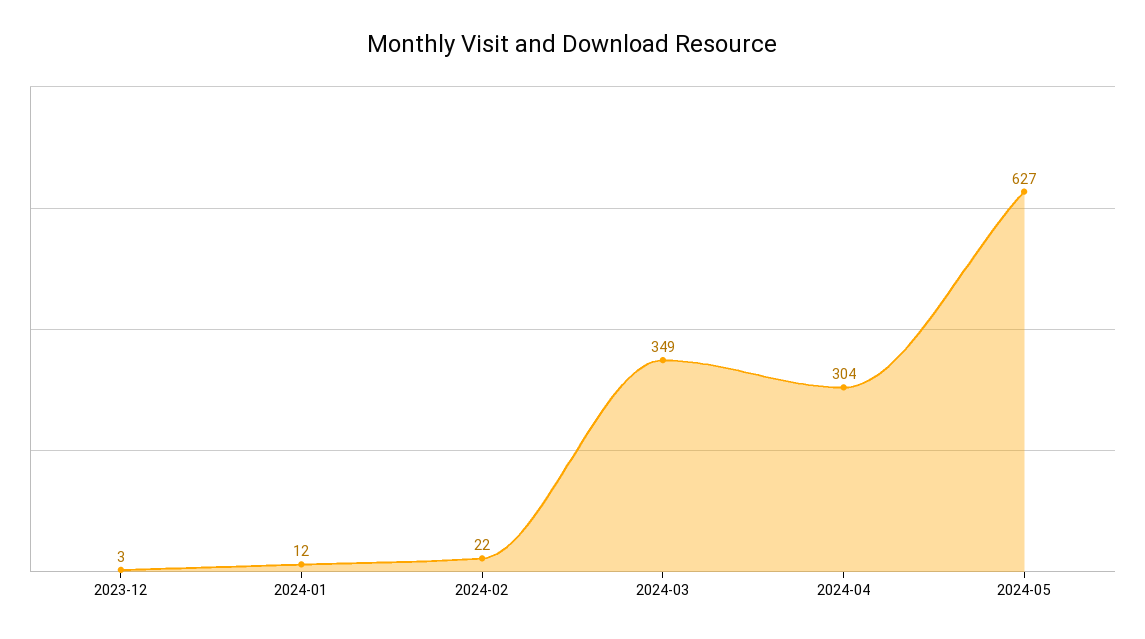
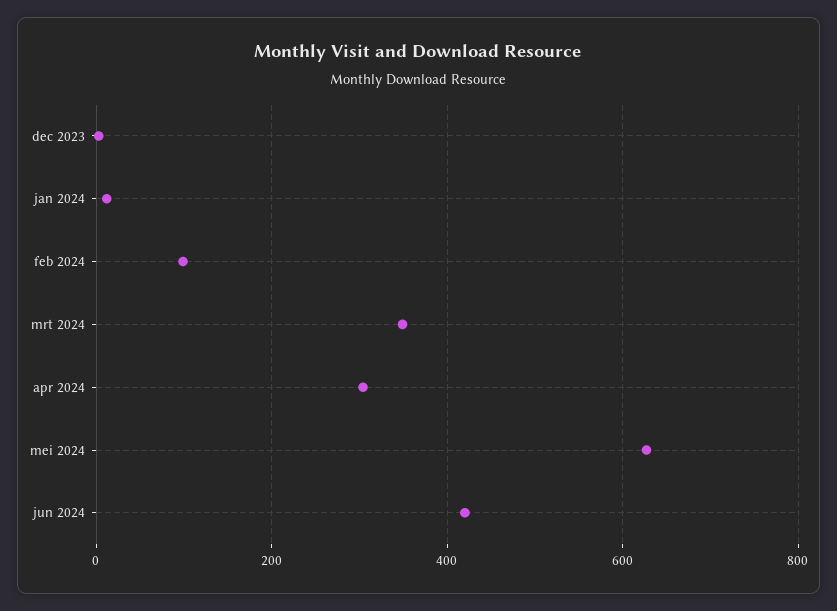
2024-02: 22 -> 100
jun 2024: none -> 420

